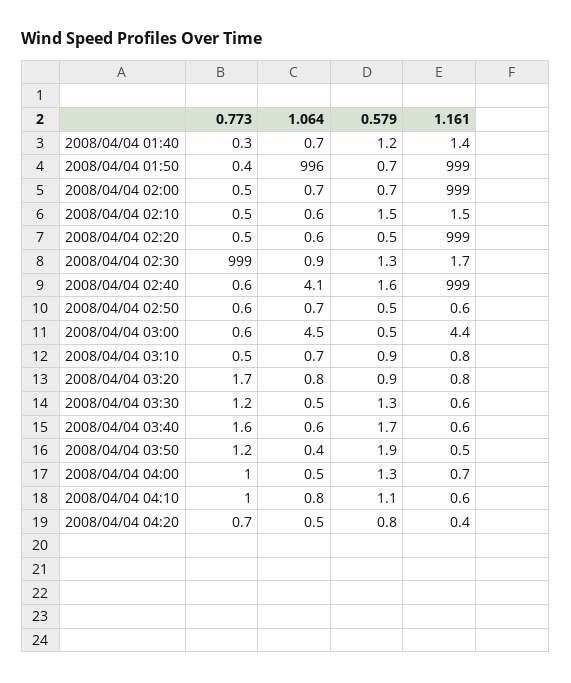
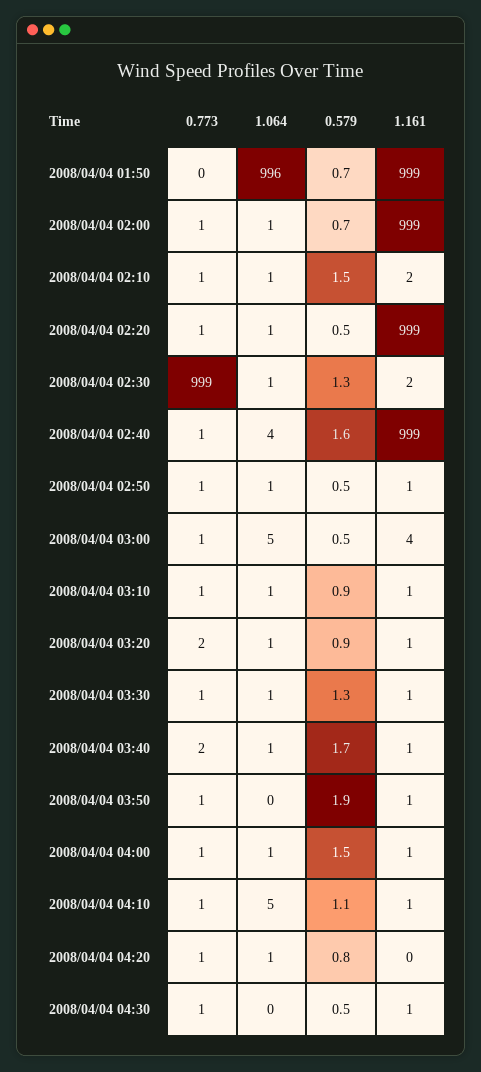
0.773, 2008/04/04 01:40: 0.3 -> none
1.064, 2008/04/04 01:40: 0.7 -> none
0.579, 2008/04/04 01:40: 1.2 -> none
1.161, 2008/04/04 01:40: 1.4 -> none
0.579, 2008/04/04 04:00: 1.3 -> 1.5
1.064, 2008/04/04 04:10: 0.8 -> 5
0.773, 2008/04/04 04:30: none -> 1
1.064, 2008/04/04 04:30: none -> 0
0.579, 2008/04/04 04:30: none -> 0.5
1.161, 2008/04/04 04:30: none -> 1

